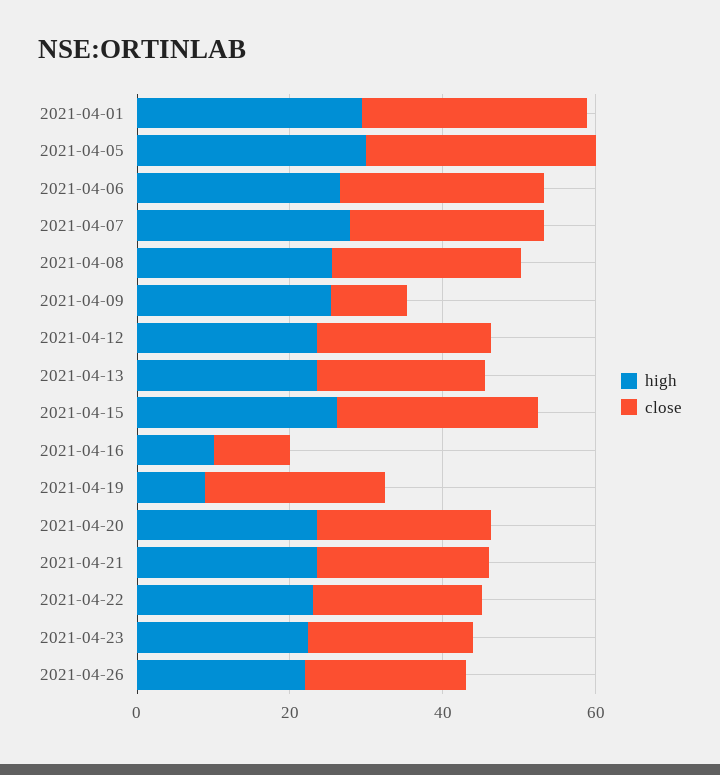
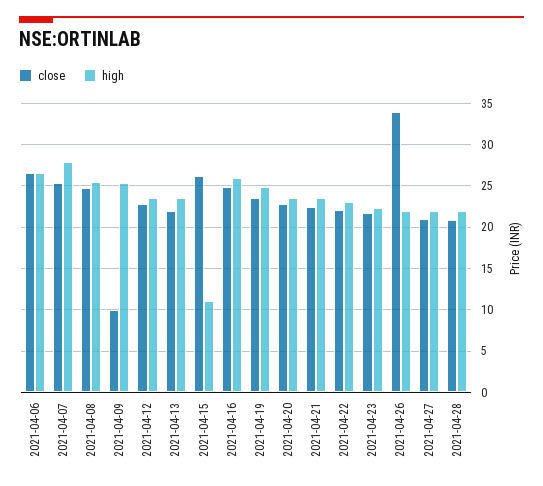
high, 2021-04-01: 30 -> none
close, 2021-04-01: 30 -> none
high, 2021-04-05: 30 -> none
close, 2021-04-05: 30 -> none
high, 2021-04-15: 25 -> 11
high, 2021-04-16: 10 -> 26
close, 2021-04-16: 10 -> 25
high, 2021-04-19: 10 -> 25
close, 2021-04-26: 20 -> 34
close, 2021-04-27: none -> 21
high, 2021-04-27: none -> 22
close, 2021-04-28: none -> 21
high, 2021-04-28: none -> 22

